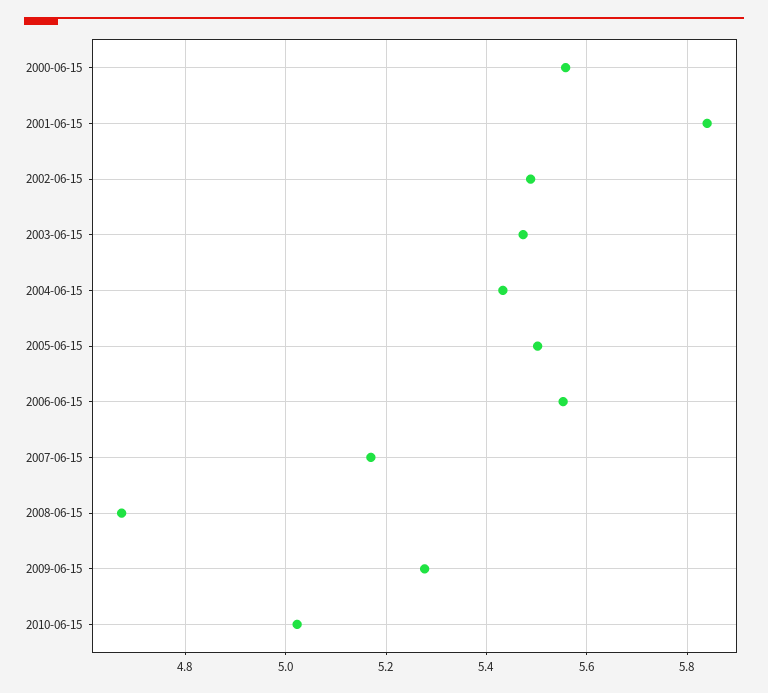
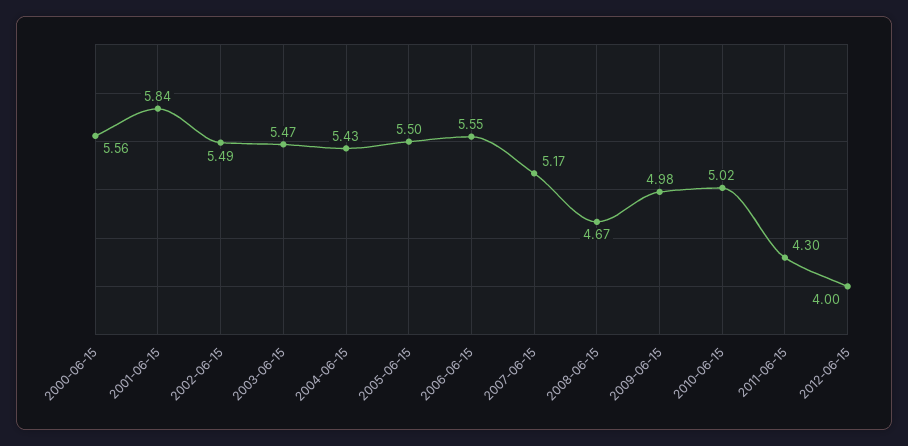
2009-06-15: 5.28 -> 4.98
2011-06-15: none -> 4.3
2012-06-15: none -> 4

